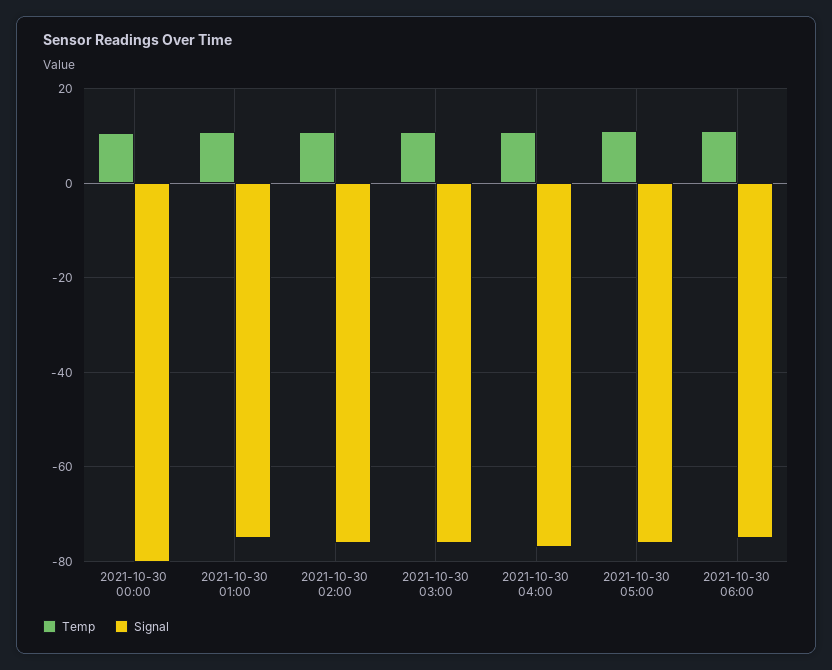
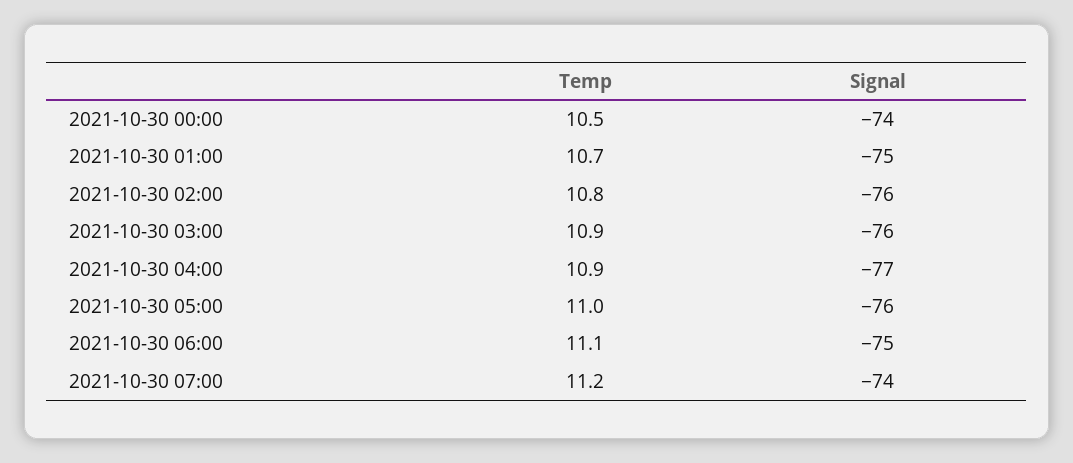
Signal, 2021-10-30 00:00: -80 -> -74
Temp, 2021-10-30 07:00: none -> 11.2
Signal, 2021-10-30 07:00: none -> -74

